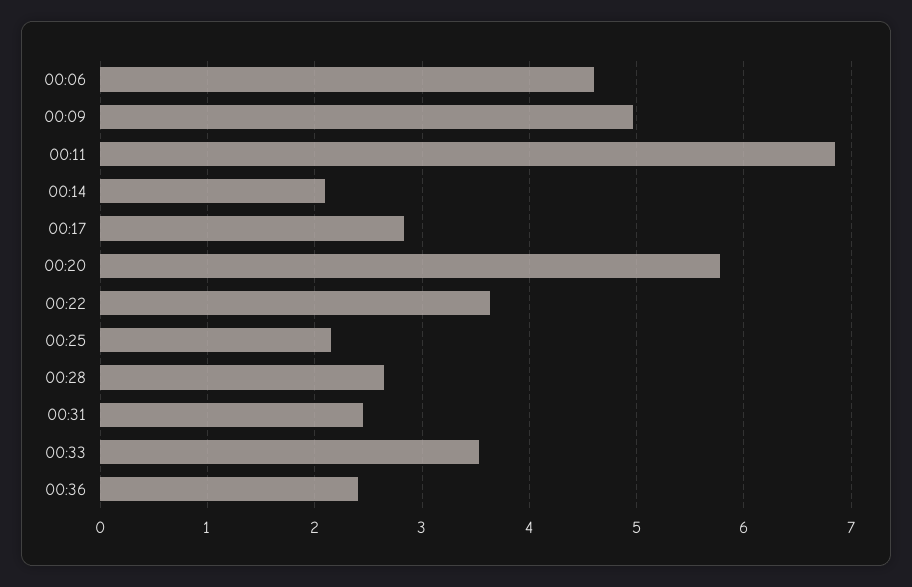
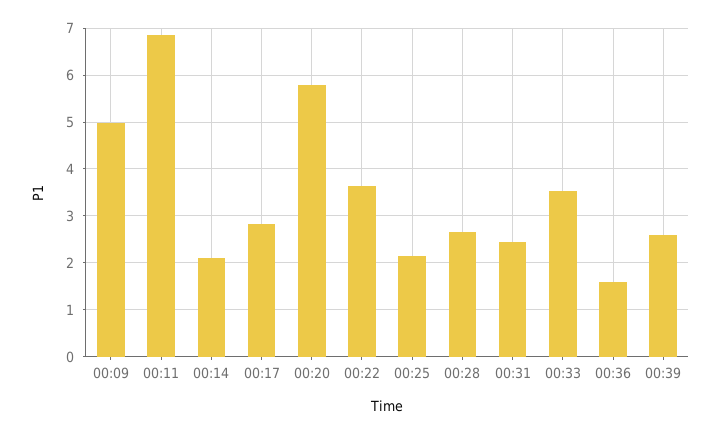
00:06: 4.6 -> none
00:36: 2.4 -> 1.6
00:39: none -> 2.6

